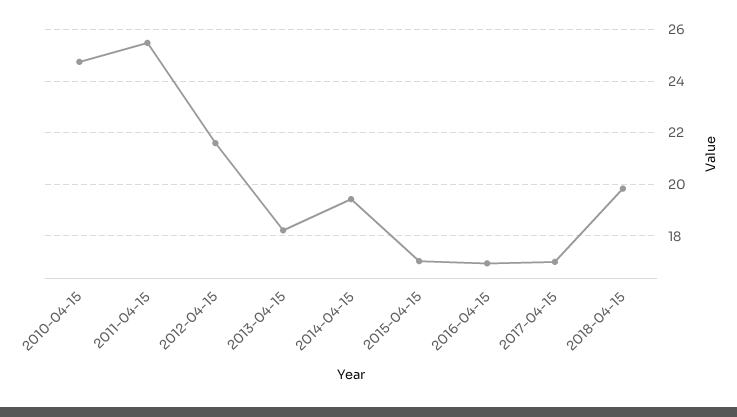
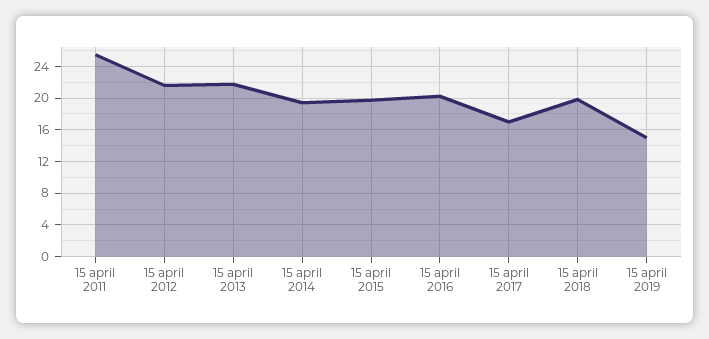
2010-04-15: 24.75 -> none
2013-04-15: 18.25 -> 22
2015-04-15: 17 -> 20
2016-04-15: 17 -> 20
15 april 2019: none -> 15

